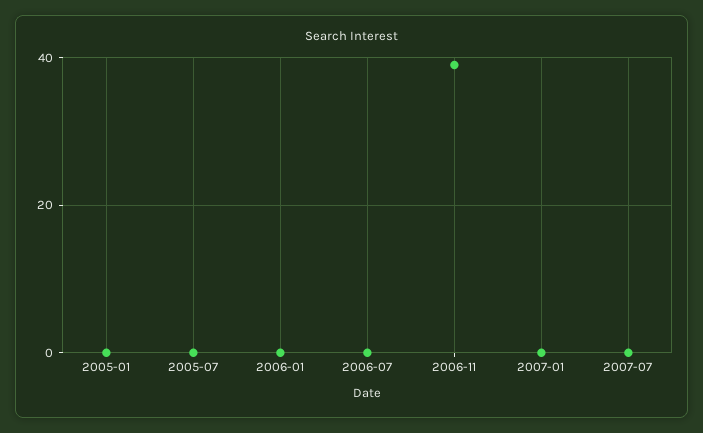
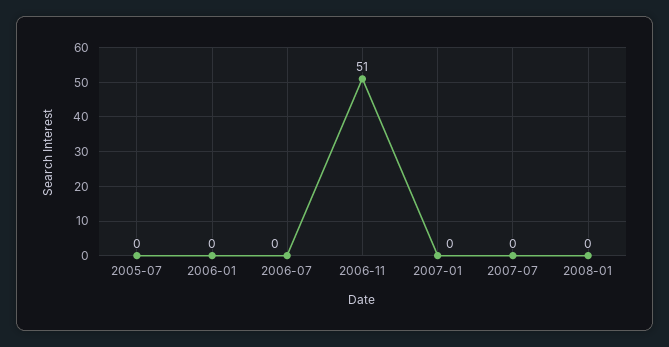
2005-01: 0 -> none
2006-11: 40 -> 51
2008-01: none -> 0

